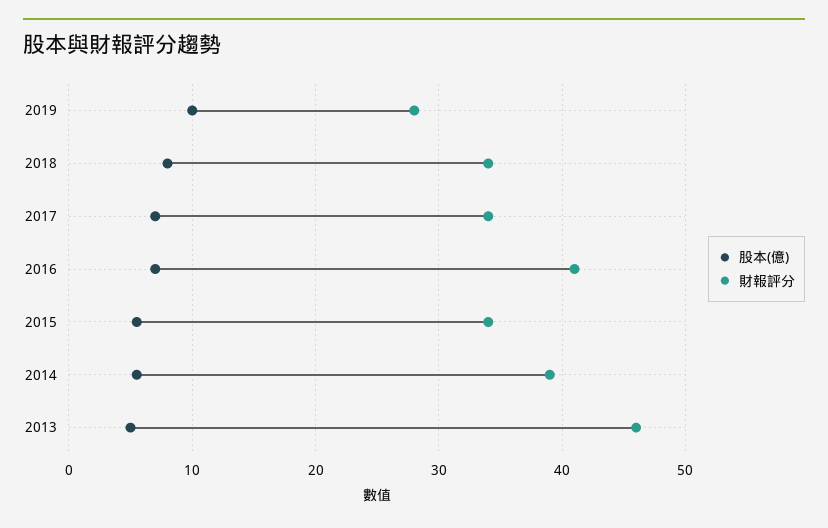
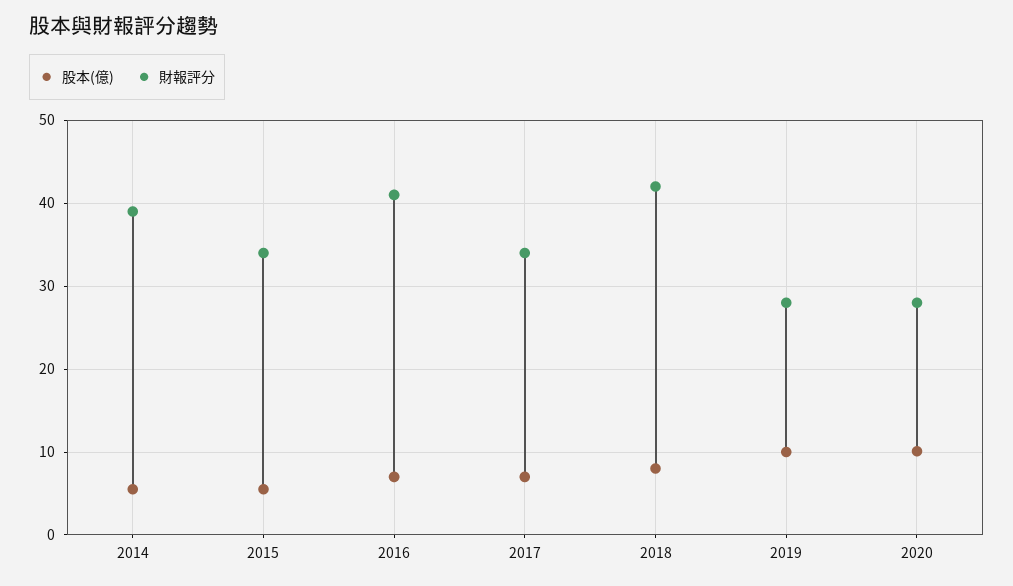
財報評分, 2018: 34 -> 42
股本(億), 2013: 5 -> none
財報評分, 2013: 46 -> none
股本(億), 2020: none -> 10
財報評分, 2020: none -> 28

